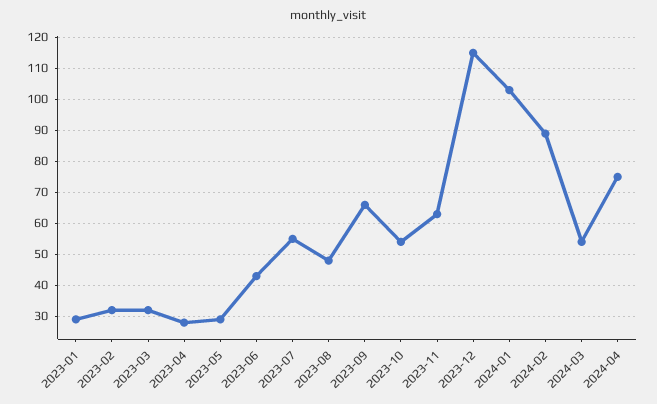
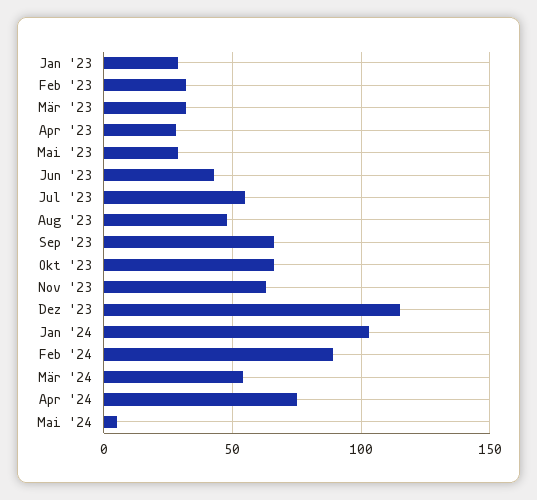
2023-10: 55 -> 65
Mai '24: none -> 5

